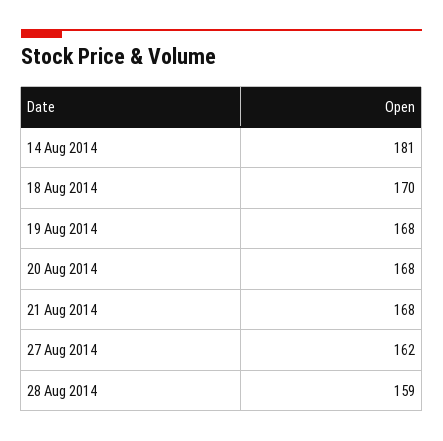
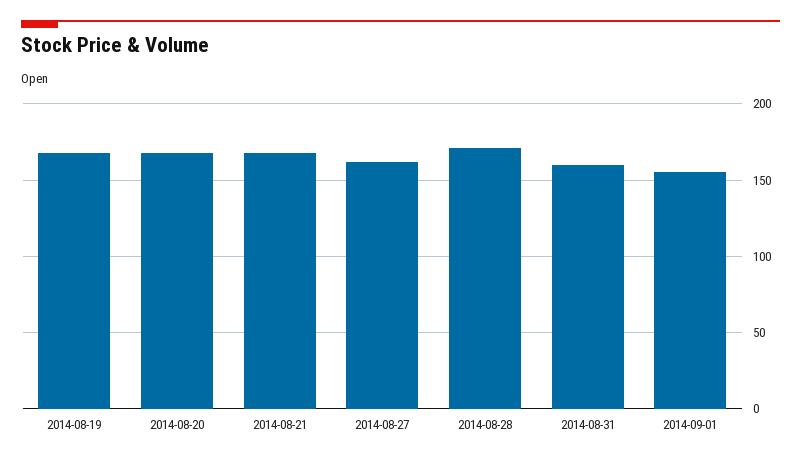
14 Aug 2014: 181 -> none
18 Aug 2014: 170 -> none
28 Aug 2014: 159 -> 170
2014-08-31: none -> 160
2014-09-01: none -> 155

